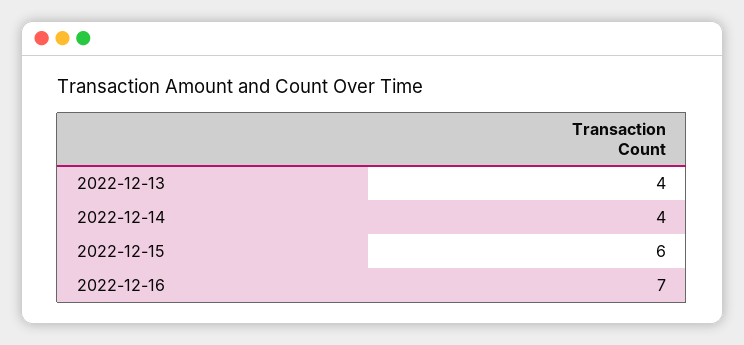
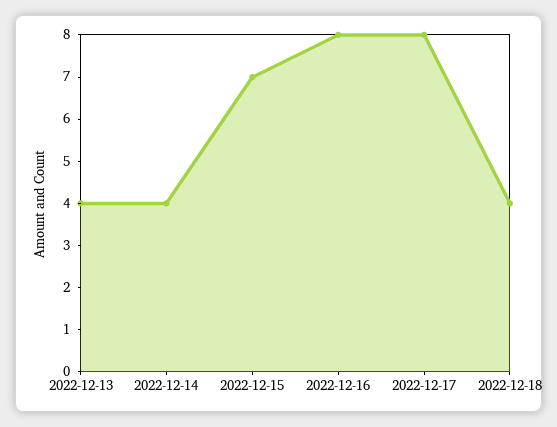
2022-12-15: 6 -> 7
2022-12-16: 7 -> 8
2022-12-17: none -> 8
2022-12-18: none -> 4

